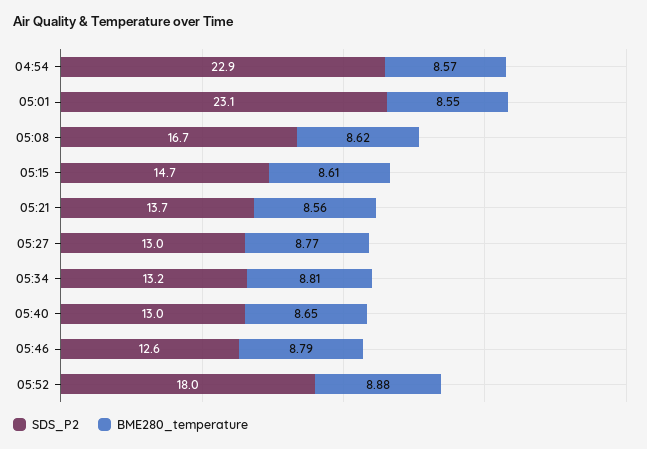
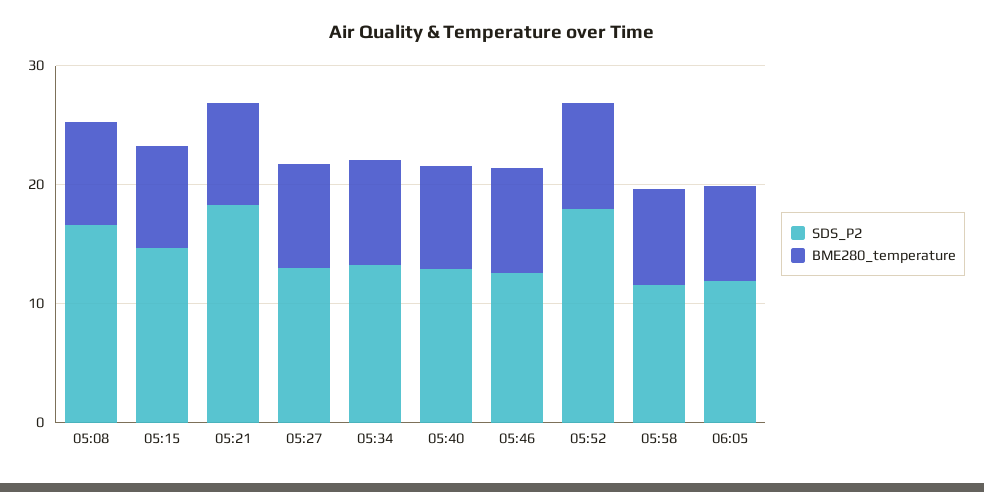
SDS_P2, 04:54: 22.9 -> none
BME280_temperature, 04:54: 8.57 -> none
SDS_P2, 05:01: 23.1 -> none
BME280_temperature, 05:01: 8.55 -> none
SDS_P2, 05:21: 13.7 -> 18
SDS_P2, 05:58: none -> 12
BME280_temperature, 05:58: none -> 8
SDS_P2, 06:05: none -> 12
BME280_temperature, 06:05: none -> 8

